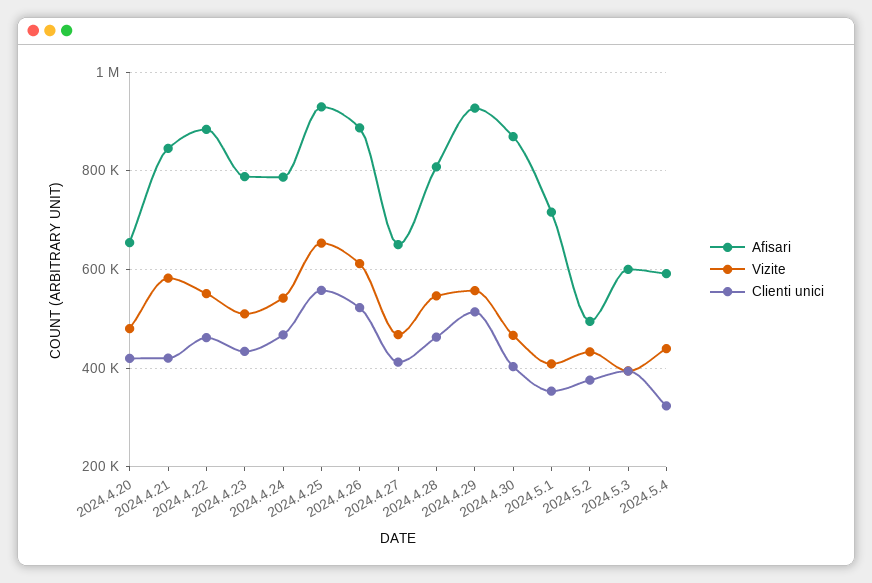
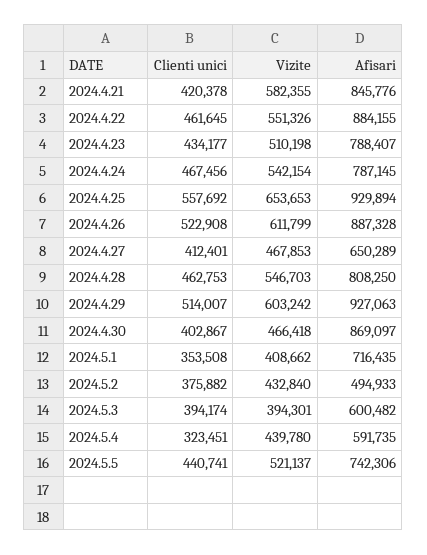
Afisari, 2024.4.20: 660000 -> none
Vizite, 2024.4.20: 480000 -> none
Clienti unici, 2024.4.20: 420000 -> none
Vizite, 2024.4.29: 560000 -> 603242
Clienti unici, 2024.5.5: none -> 440741
Vizite, 2024.5.5: none -> 521137
Afisari, 2024.5.5: none -> 742306

